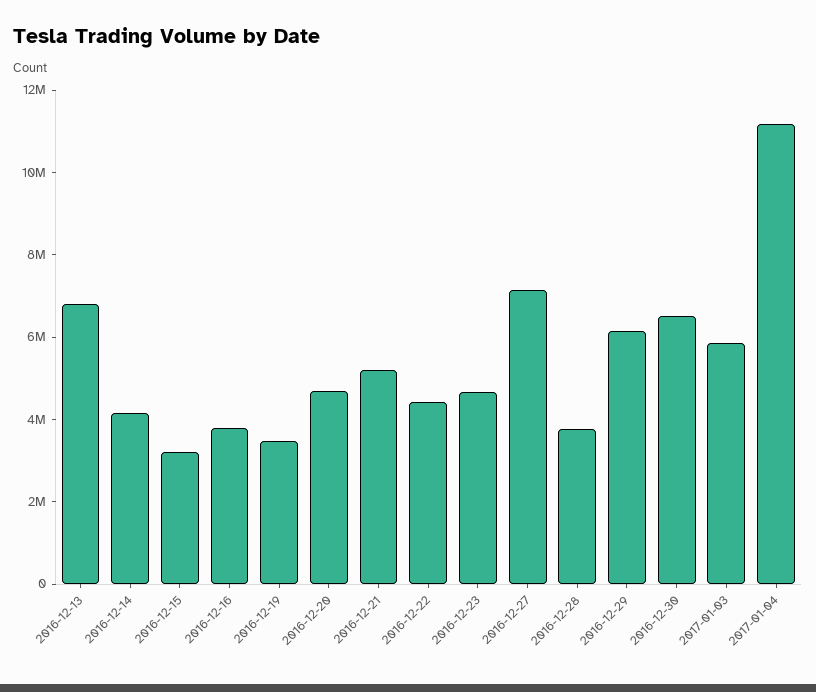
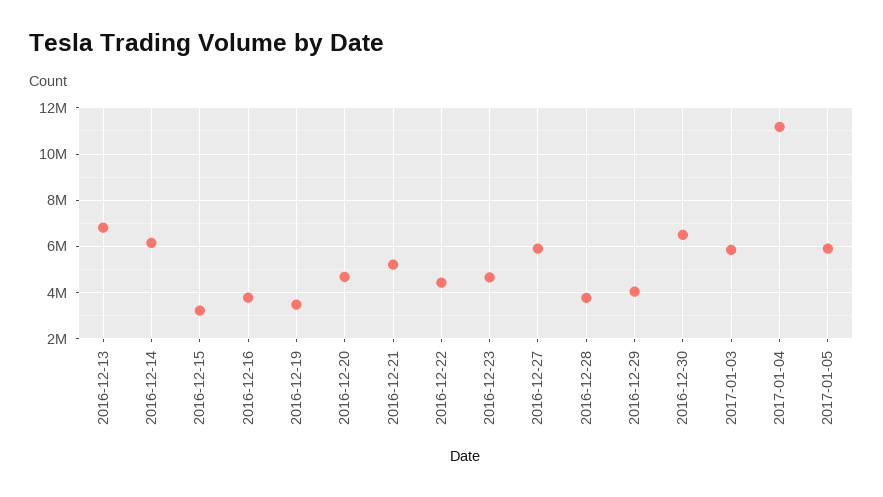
2016-12-14: 4000000 -> 6000000
2016-12-27: 7000000 -> 6000000
2016-12-29: 6000000 -> 4000000
2017-01-05: none -> 6000000

